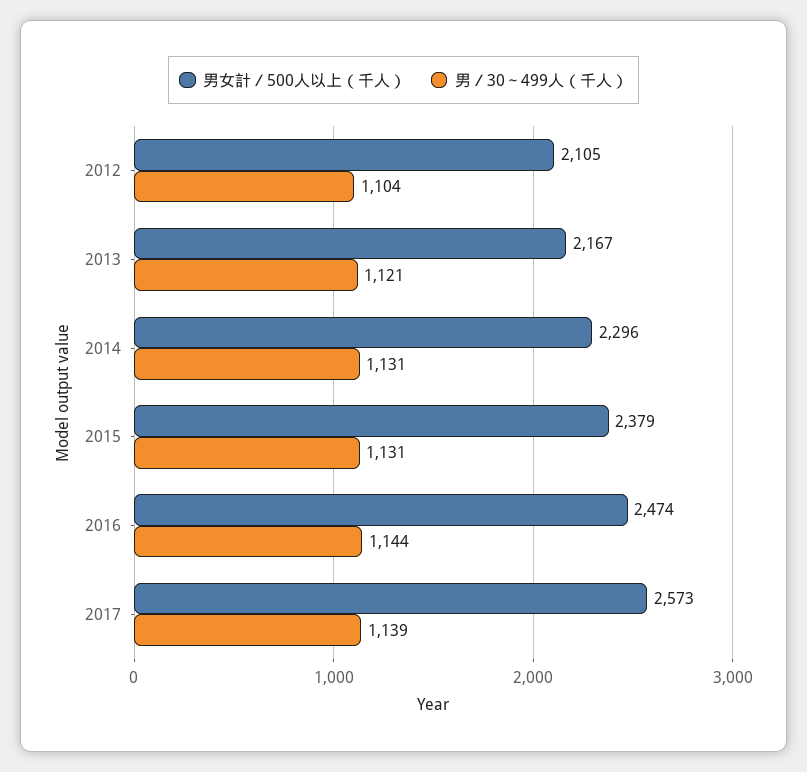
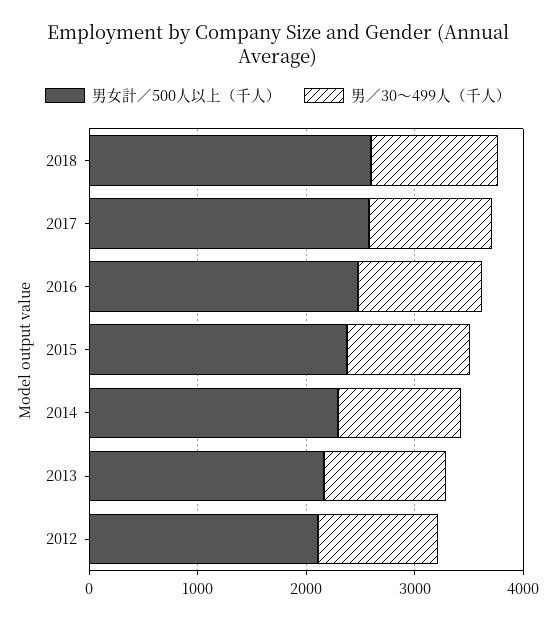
男女計／500人以上（千人）, 2018: none -> 2600
男／30～499人（千人）, 2018: none -> 1200

